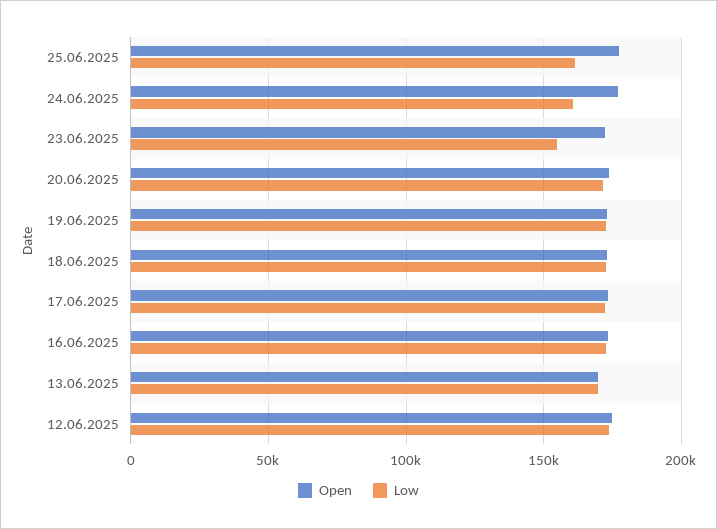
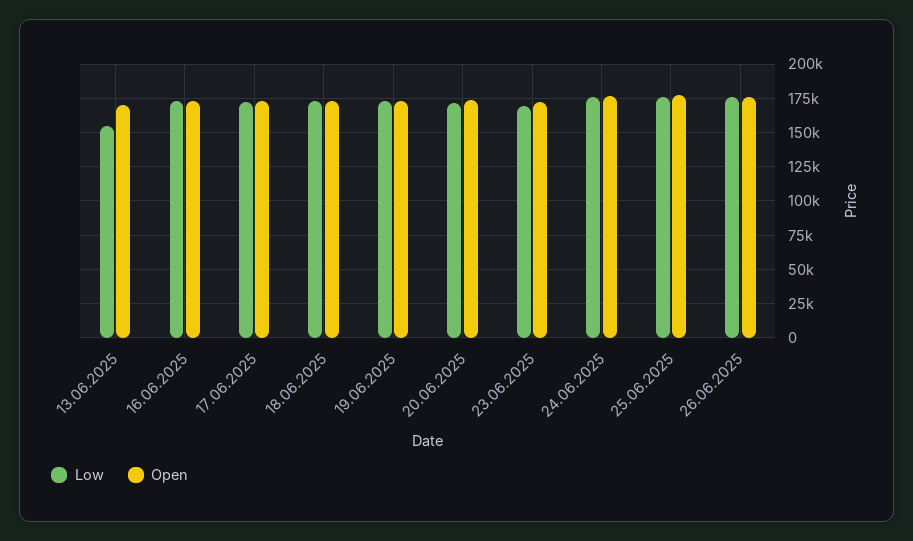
Low, 25.06.2025: 160000 -> 175000
Low, 24.06.2025: 160000 -> 175000
Low, 23.06.2025: 155000 -> 170000
Low, 13.06.2025: 170000 -> 155000
Open, 12.06.2025: 175000 -> none
Low, 12.06.2025: 175000 -> none
Low, 26.06.2025: none -> 175000
Open, 26.06.2025: none -> 175000

